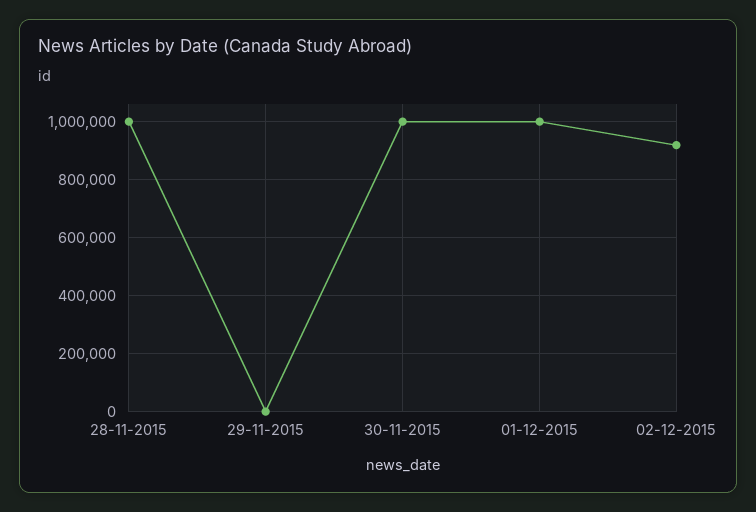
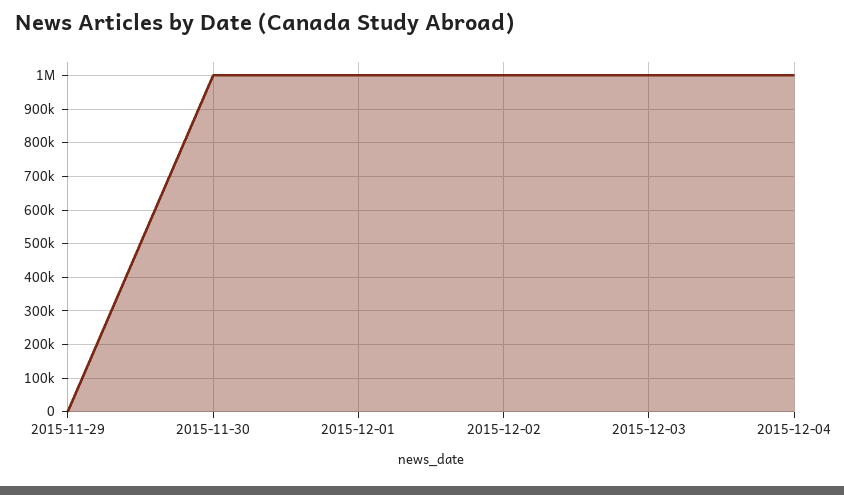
28-11-2015: 1000000 -> none
02-12-2015: 925000 -> 1000000
2015-12-03: none -> 1000000
2015-12-04: none -> 1000000

